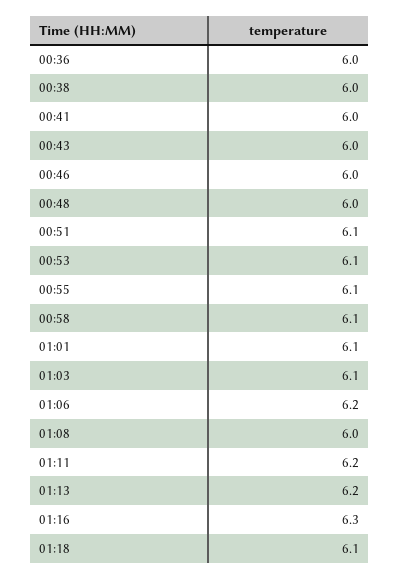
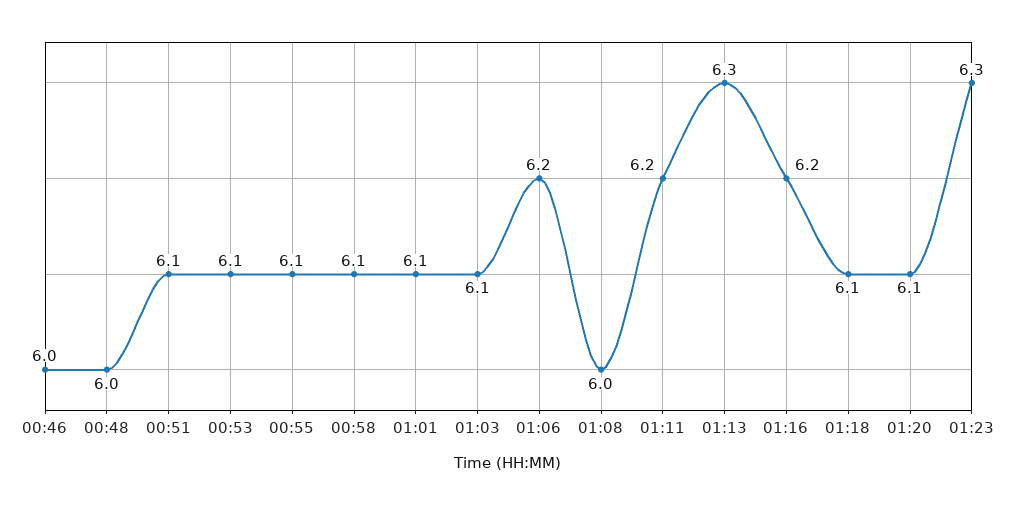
00:36: 6 -> none
00:38: 6 -> none
00:41: 6 -> none
00:43: 6 -> none
01:13: 6.2 -> 6.3
01:16: 6.3 -> 6.2
01:20: none -> 6.1
01:23: none -> 6.3

